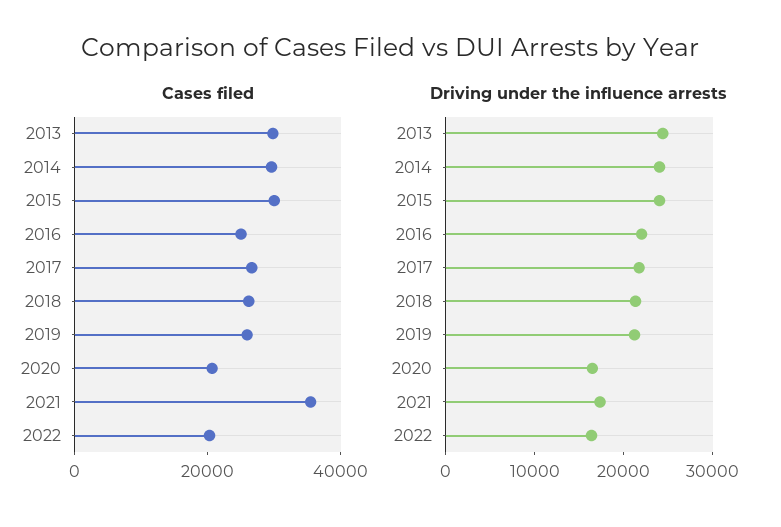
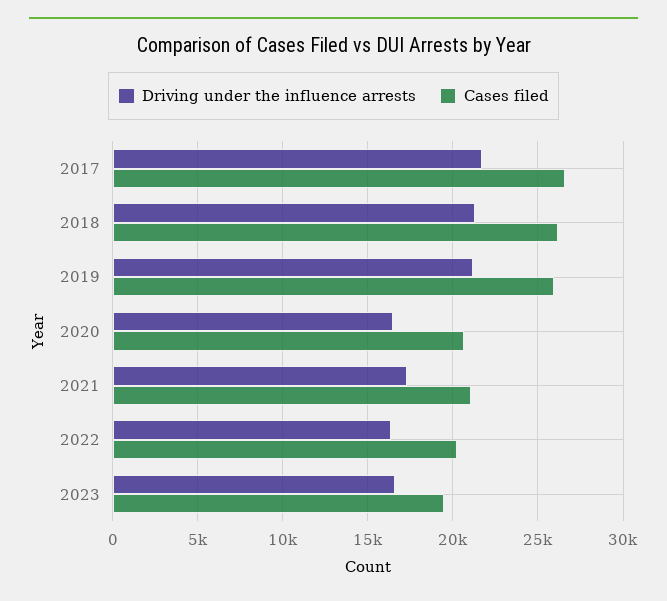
Cases filed, 2013: 30000 -> none
Cases filed, 2014: 30000 -> none
Cases filed, 2015: 30000 -> none
Cases filed, 2016: 25000 -> none
Cases filed, 2021: 35000 -> 21000
Driving under the influence arrests, 2013: 24000 -> none
Driving under the influence arrests, 2014: 24000 -> none
Driving under the influence arrests, 2015: 24000 -> none
Driving under the influence arrests, 2016: 22000 -> none
Driving under the influence arrests, 2023: none -> 16500
Cases filed, 2023: none -> 19500

